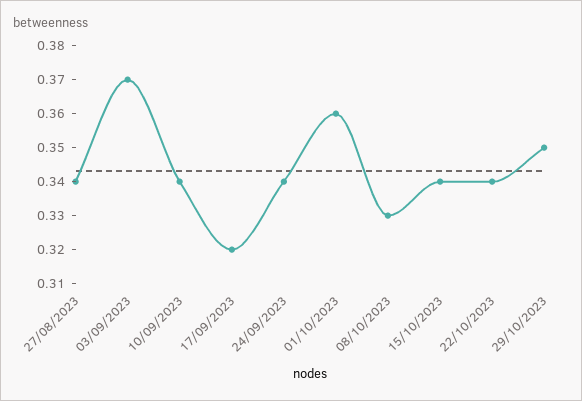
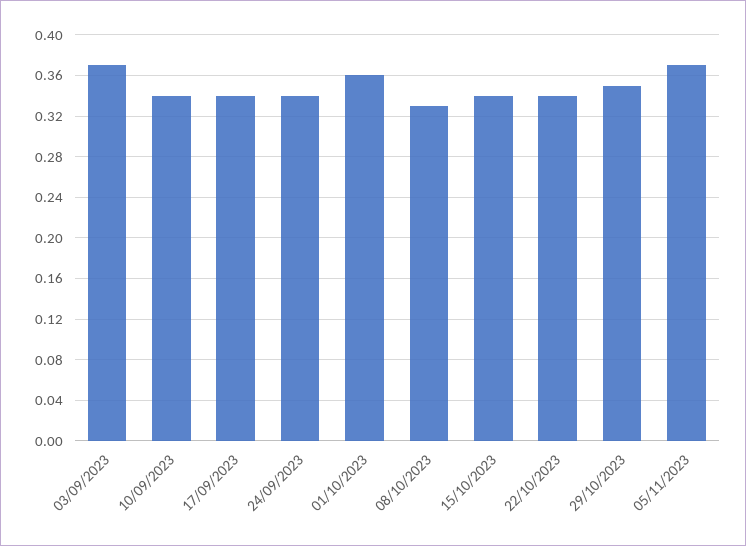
27/08/2023: 0.34 -> none
17/09/2023: 0.32 -> 0.34
05/11/2023: none -> 0.37

